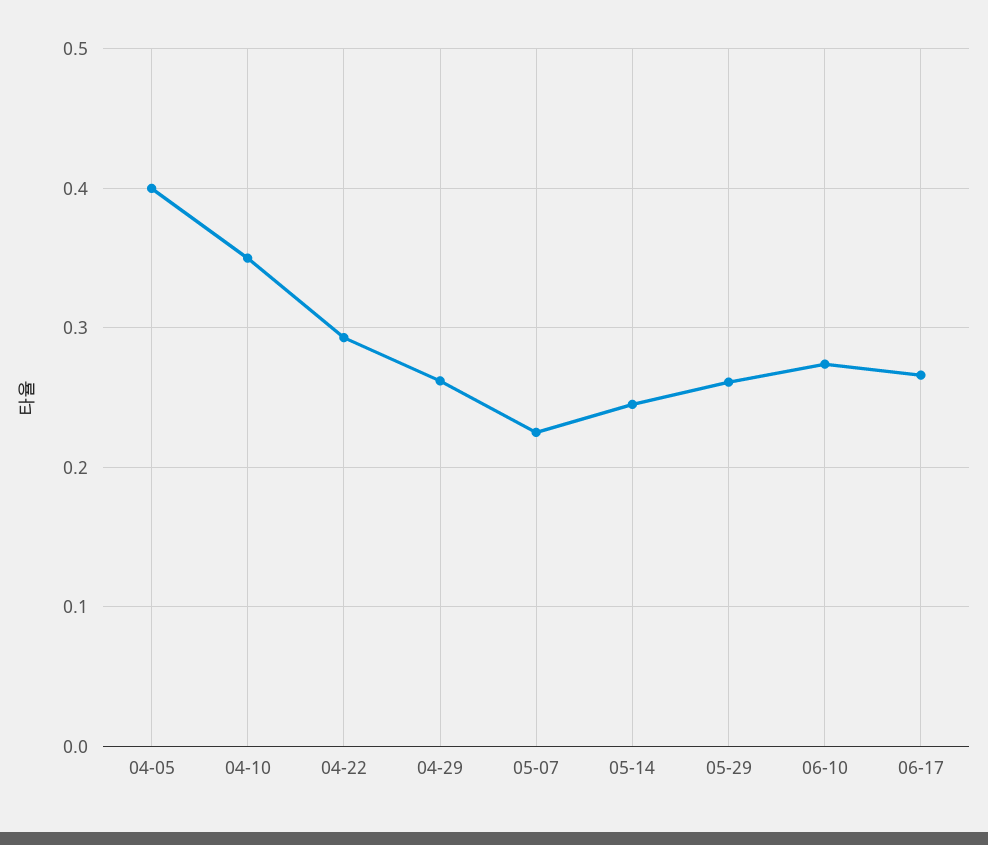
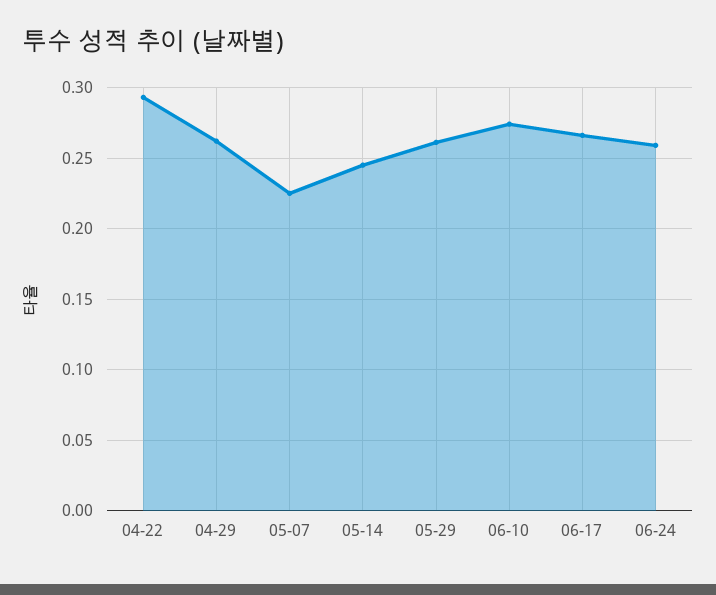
04-05: 0.4 -> none
04-10: 0.35 -> none
06-24: none -> 0.26

